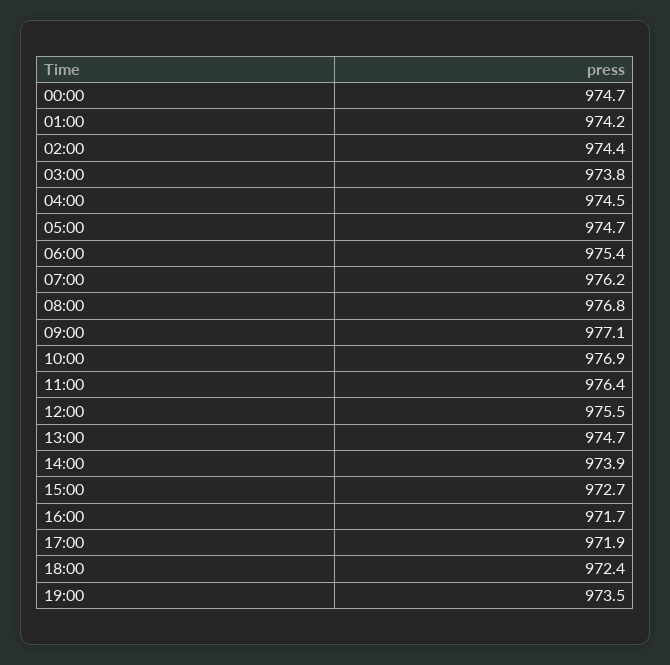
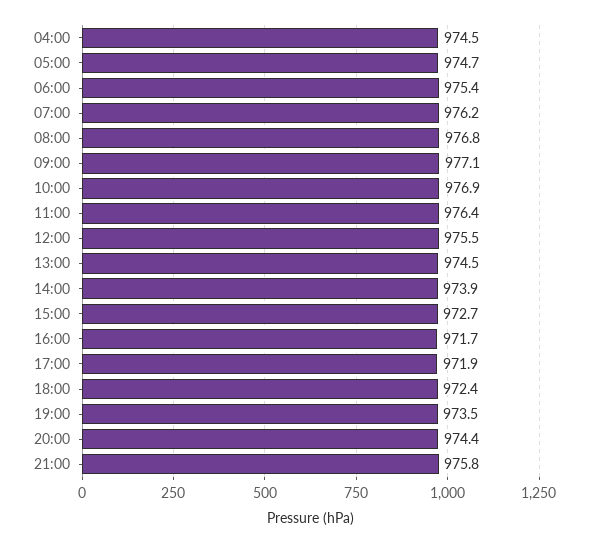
00:00: 974.7 -> none
01:00: 974.2 -> none
02:00: 974.4 -> none
03:00: 973.8 -> none
13:00: 974.7 -> 974.5
20:00: none -> 974.4
21:00: none -> 975.8

